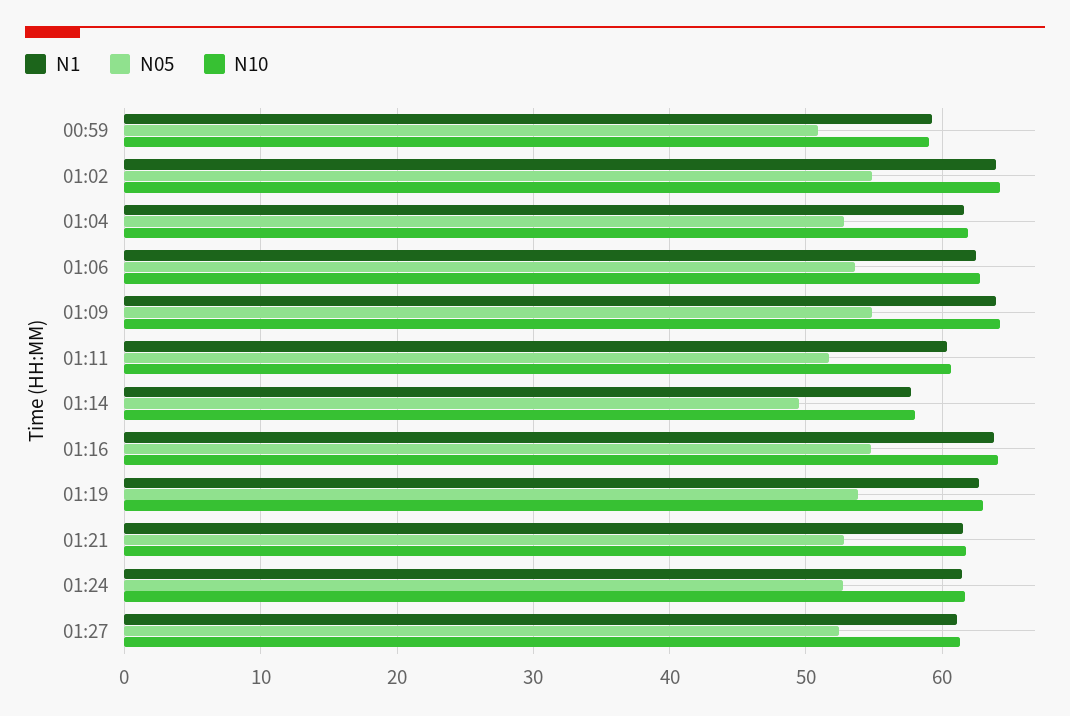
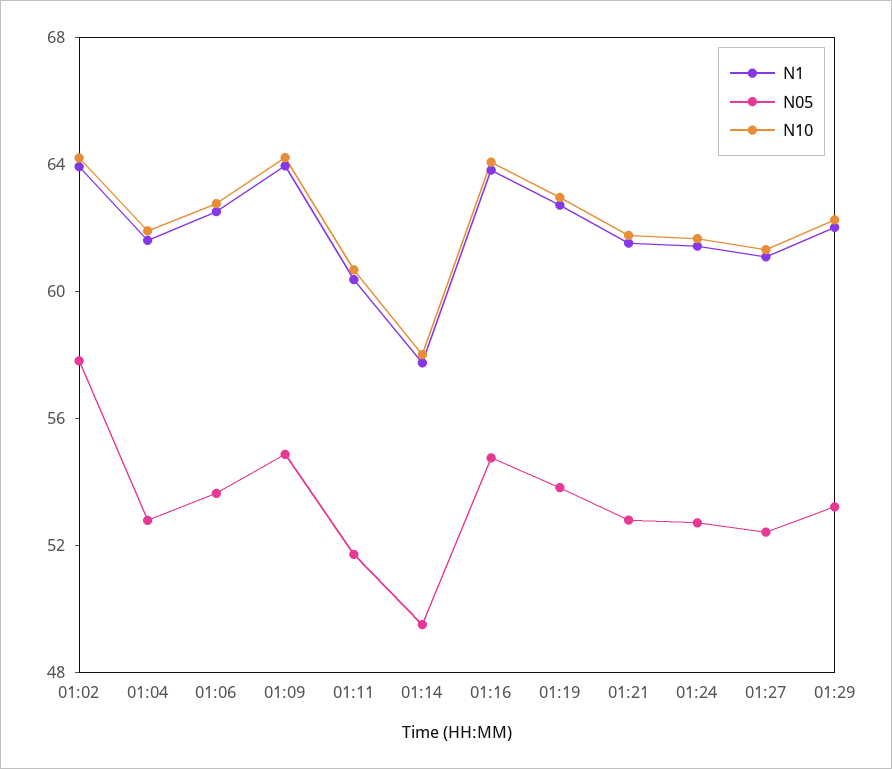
N1, 00:59: 59 -> none
N05, 00:59: 51 -> none
N10, 00:59: 59 -> none
N05, 01:02: 55 -> 58
N1, 01:29: none -> 62
N05, 01:29: none -> 53
N10, 01:29: none -> 62

